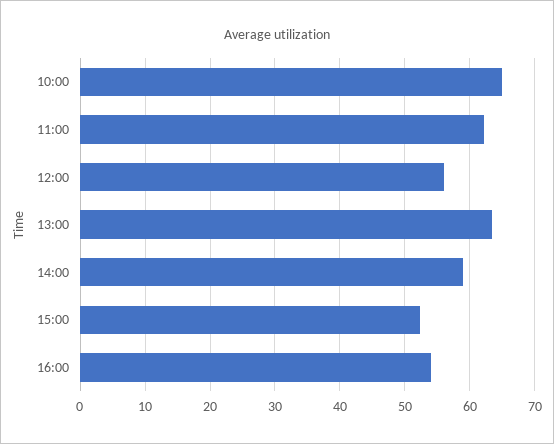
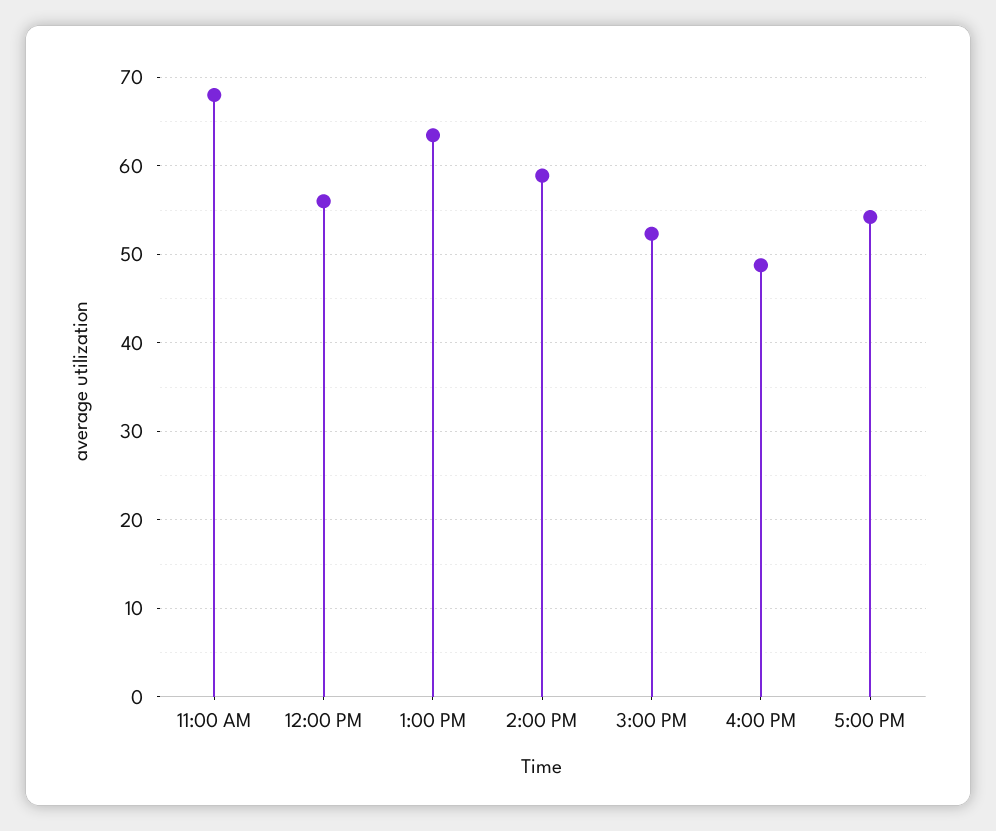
10:00: 65 -> none
11:00: 62 -> 68
16:00: 54 -> 49
5:00 PM: none -> 54

